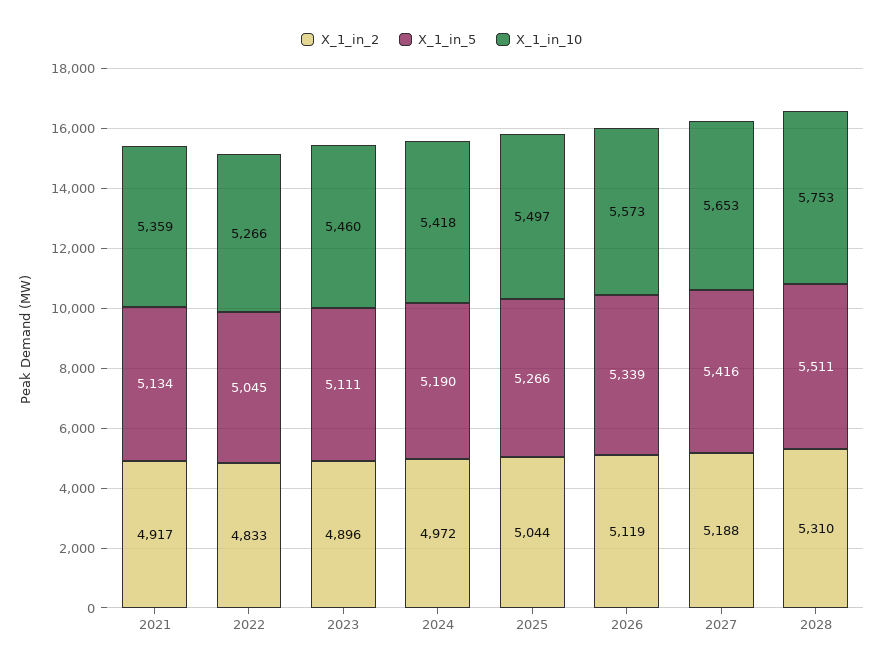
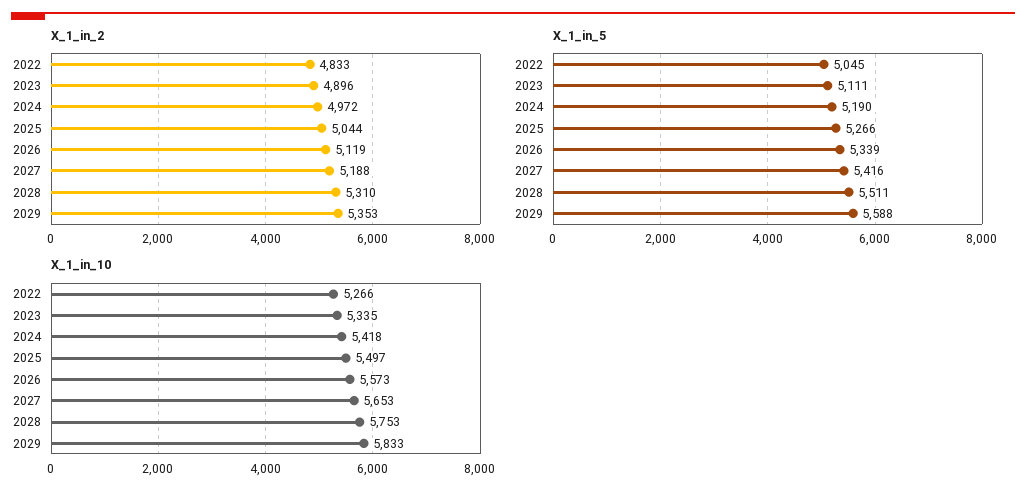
X_1_in_2, 2021: 4917 -> none
X_1_in_5, 2021: 5134 -> none
X_1_in_10, 2021: 5359 -> none
X_1_in_10, 2023: 5460 -> 5335
X_1_in_2, 2029: none -> 5353
X_1_in_5, 2029: none -> 5588
X_1_in_10, 2029: none -> 5833

